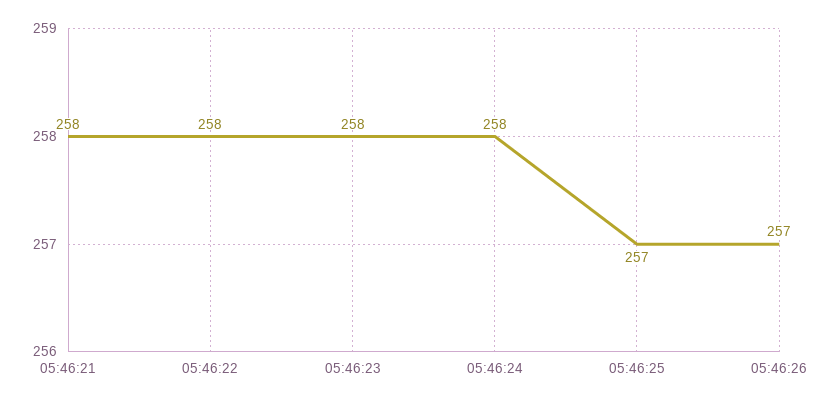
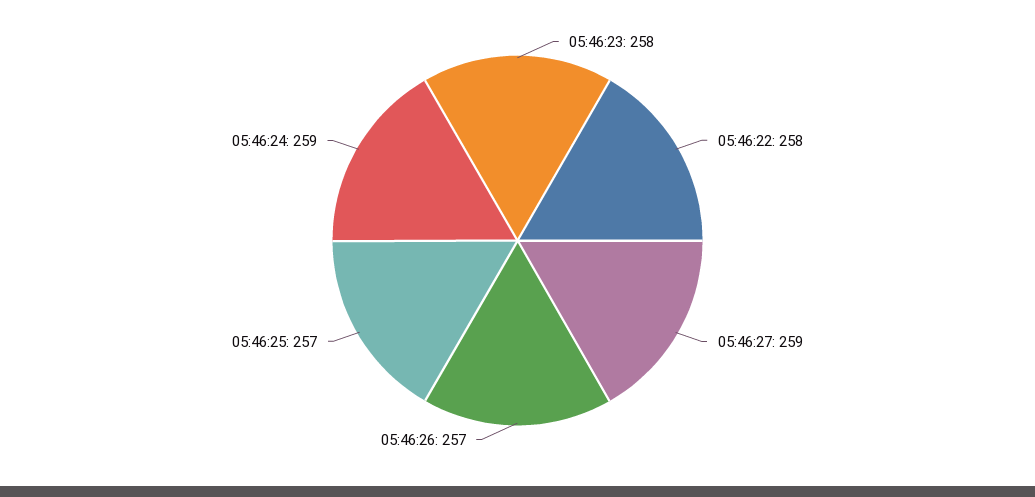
05:46:21: 258 -> none
05:46:24: 258 -> 259
05:46:27: none -> 259

